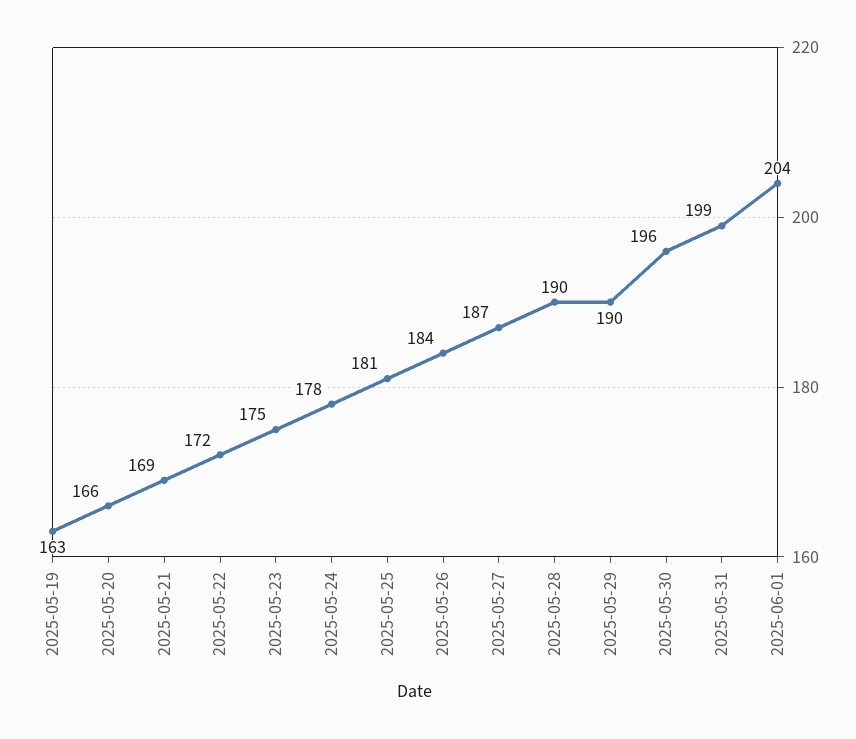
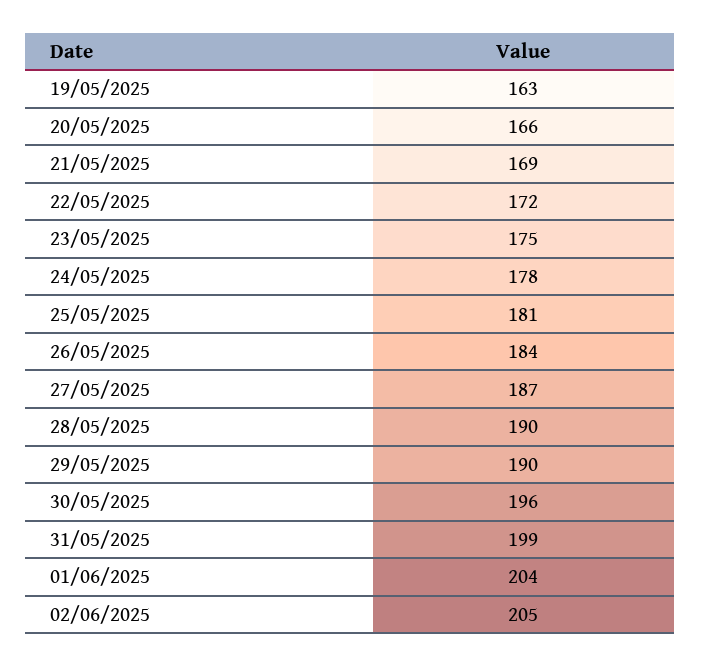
02/06/2025: none -> 205

